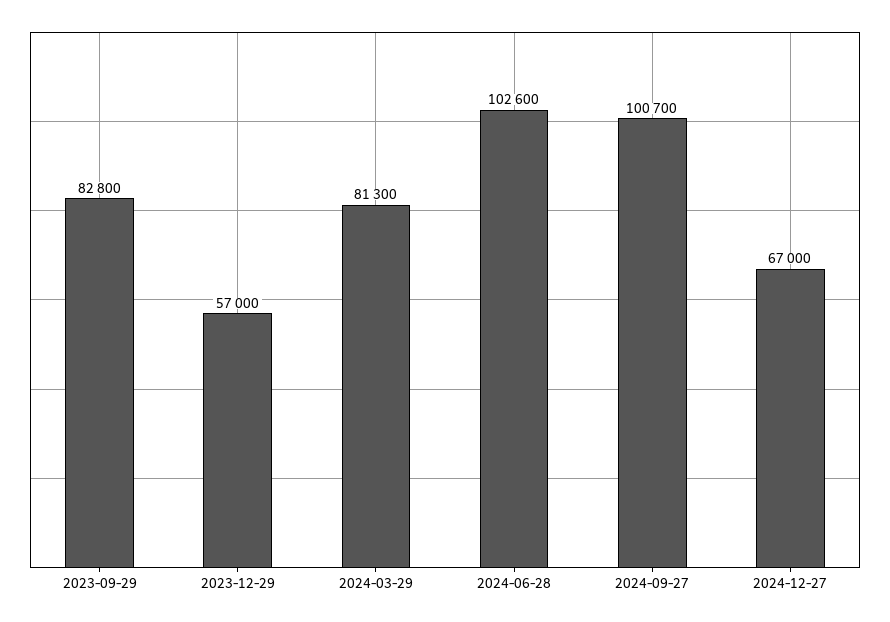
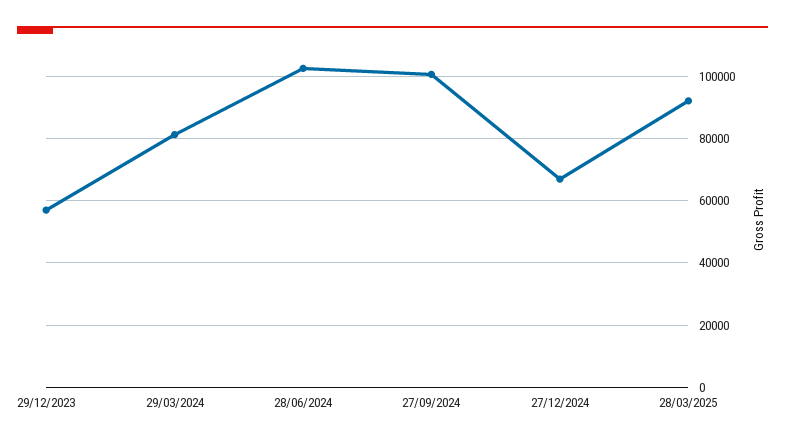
2023-09-29: 82800 -> none
28/03/2025: none -> 92000

